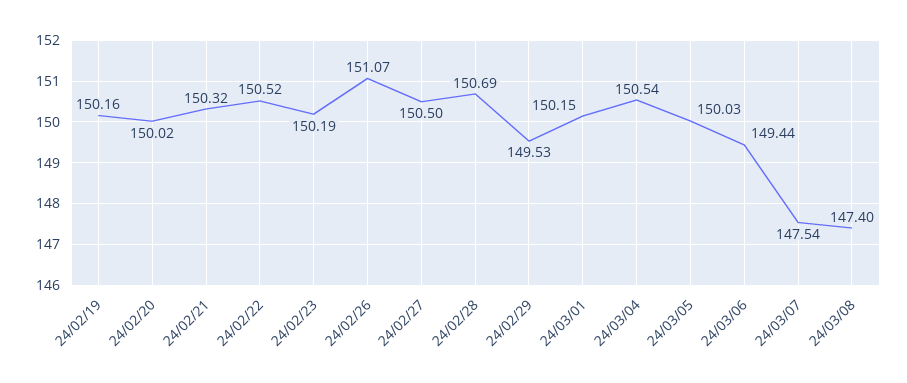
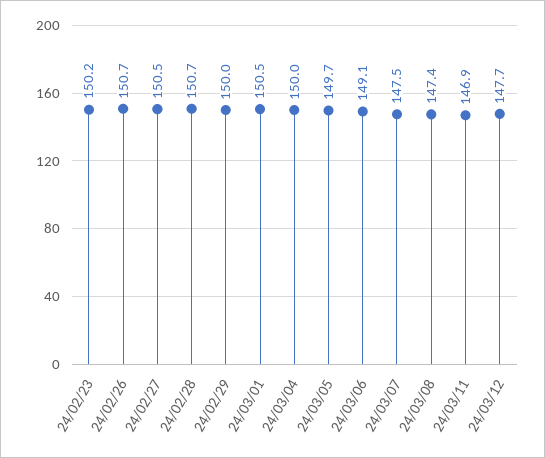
24/02/19: 150.16 -> none
24/02/20: 150.02 -> none
24/02/21: 150.32 -> none
24/02/22: 150.52 -> none
24/02/26: 151.07 -> 150.7
24/02/29: 149.53 -> 150
24/03/01: 150.15 -> 150.5
24/03/04: 150.54 -> 150
24/03/05: 150.03 -> 149.7
24/03/06: 149.44 -> 149.1
24/03/11: none -> 146.9
24/03/12: none -> 147.7

